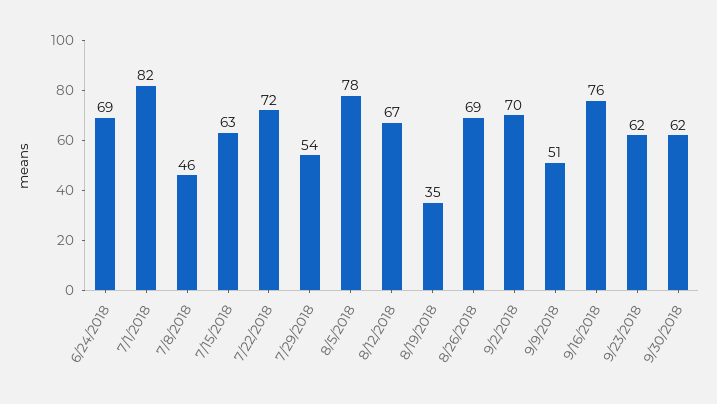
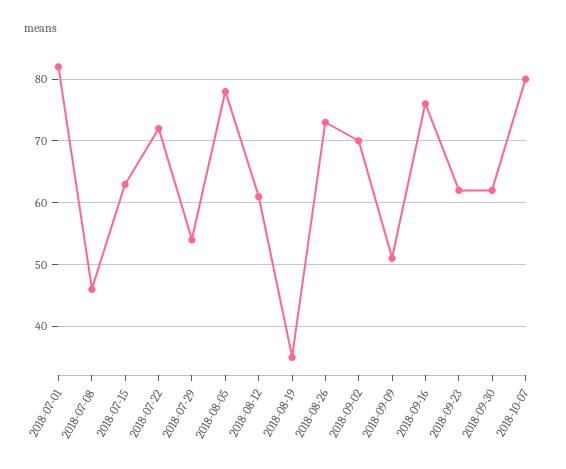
6/24/2018: 69 -> none
8/12/2018: 67 -> 61
8/26/2018: 69 -> 73
2018-10-07: none -> 80

